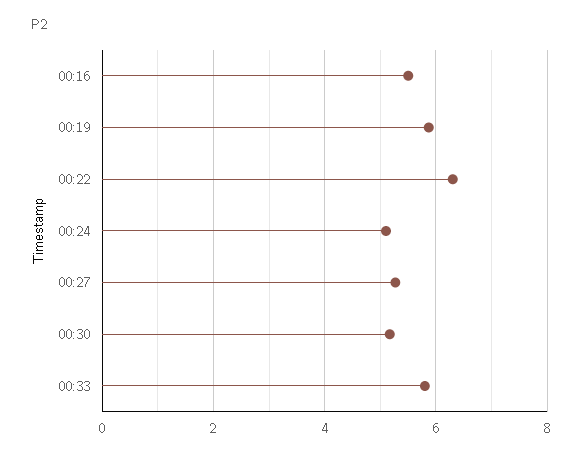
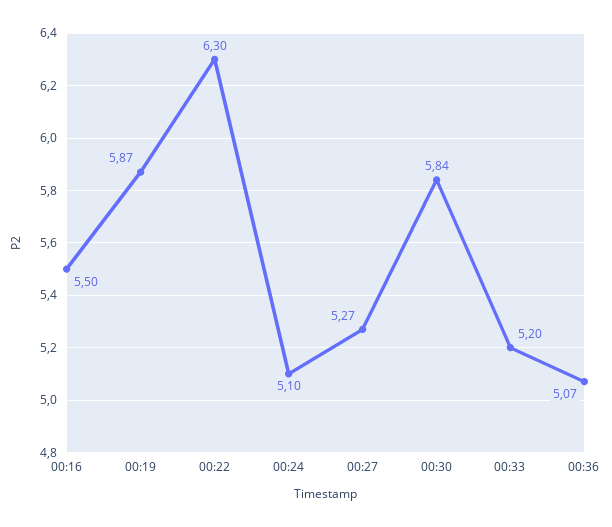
00:30: 5.2 -> 5.84
00:33: 5.8 -> 5.2
00:36: none -> 5.07

